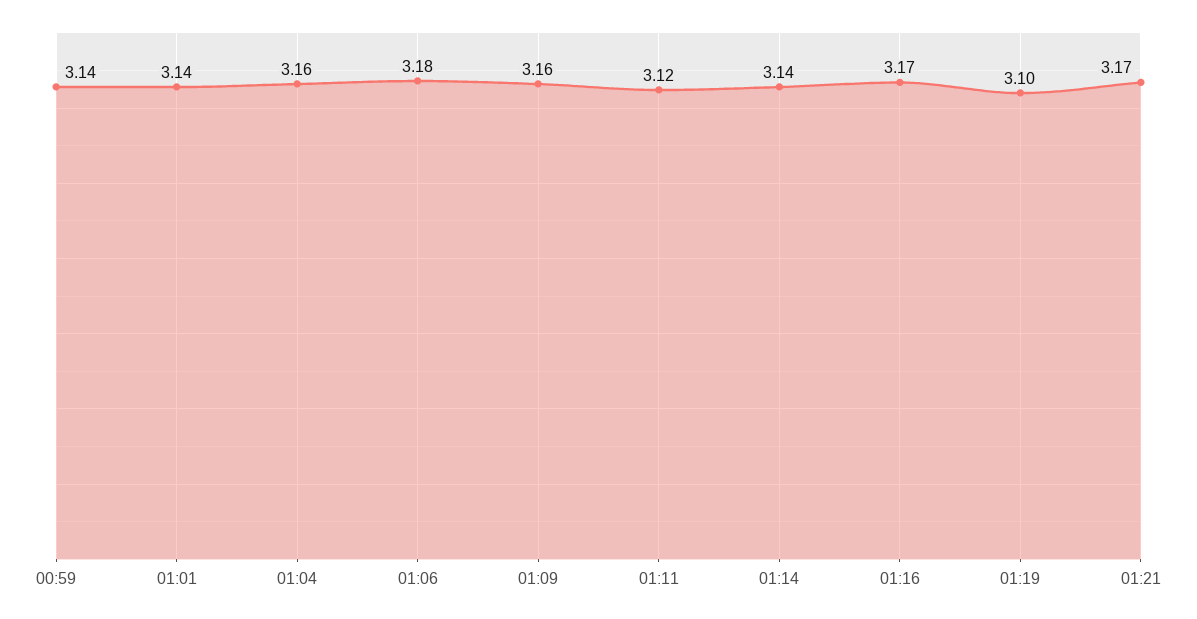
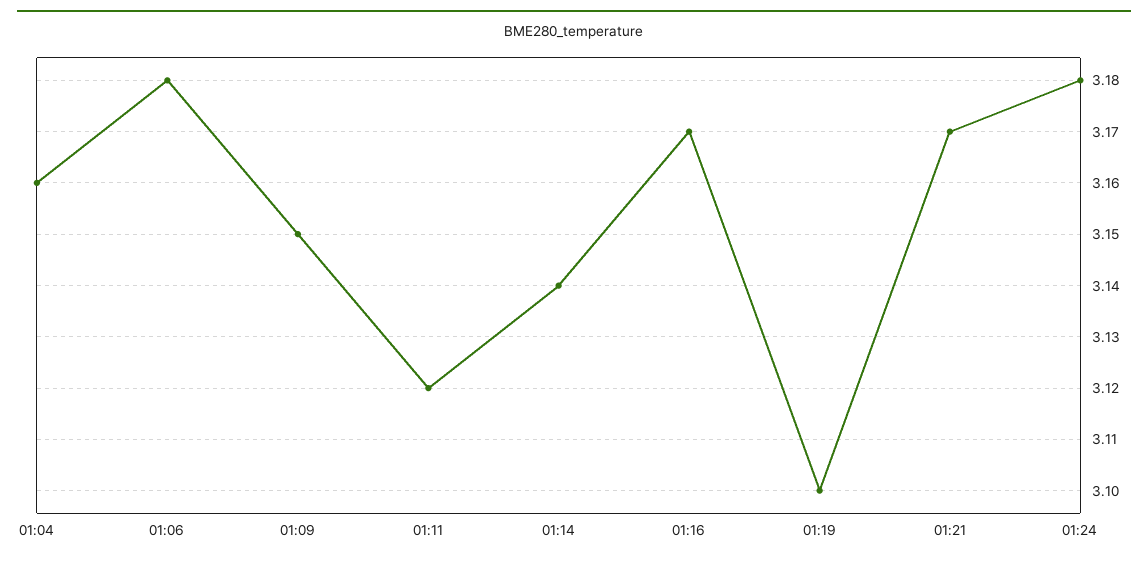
00:59: 3.14 -> none
01:01: 3.14 -> none
01:09: 3.16 -> 3.15
01:24: none -> 3.18

